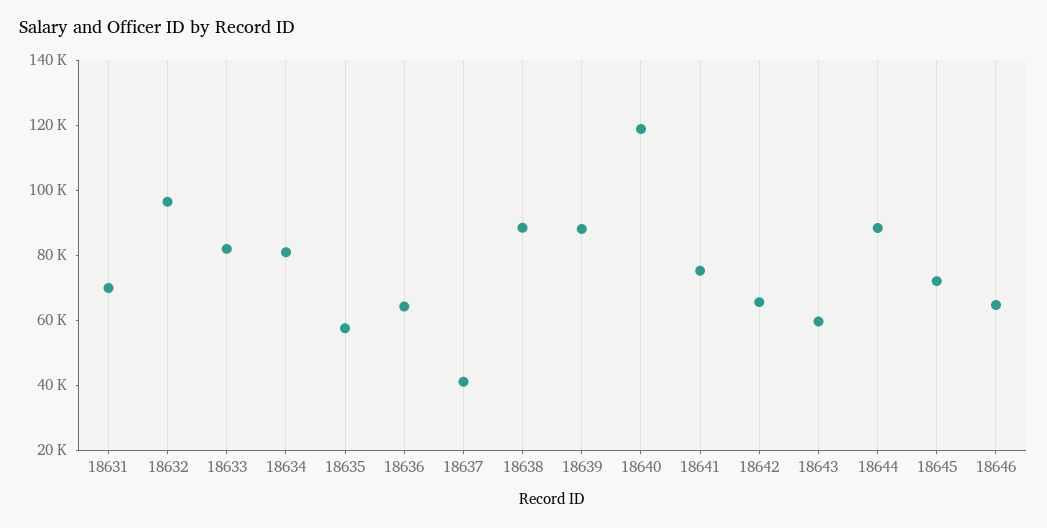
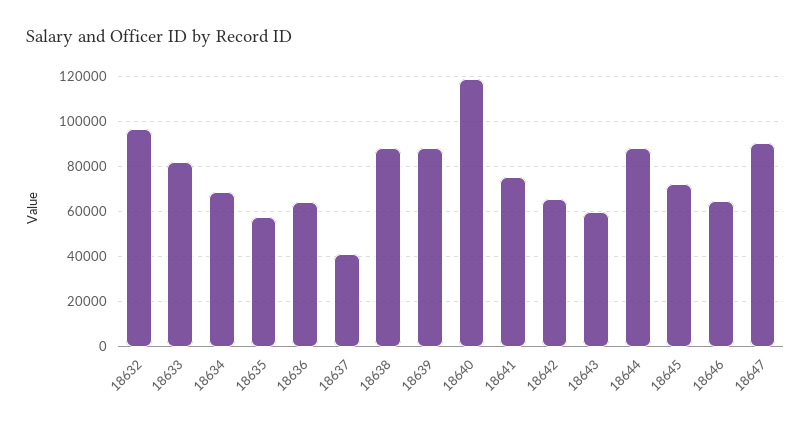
18631: 70000 -> none
18634: 80000 -> 70000
18647: none -> 90000

